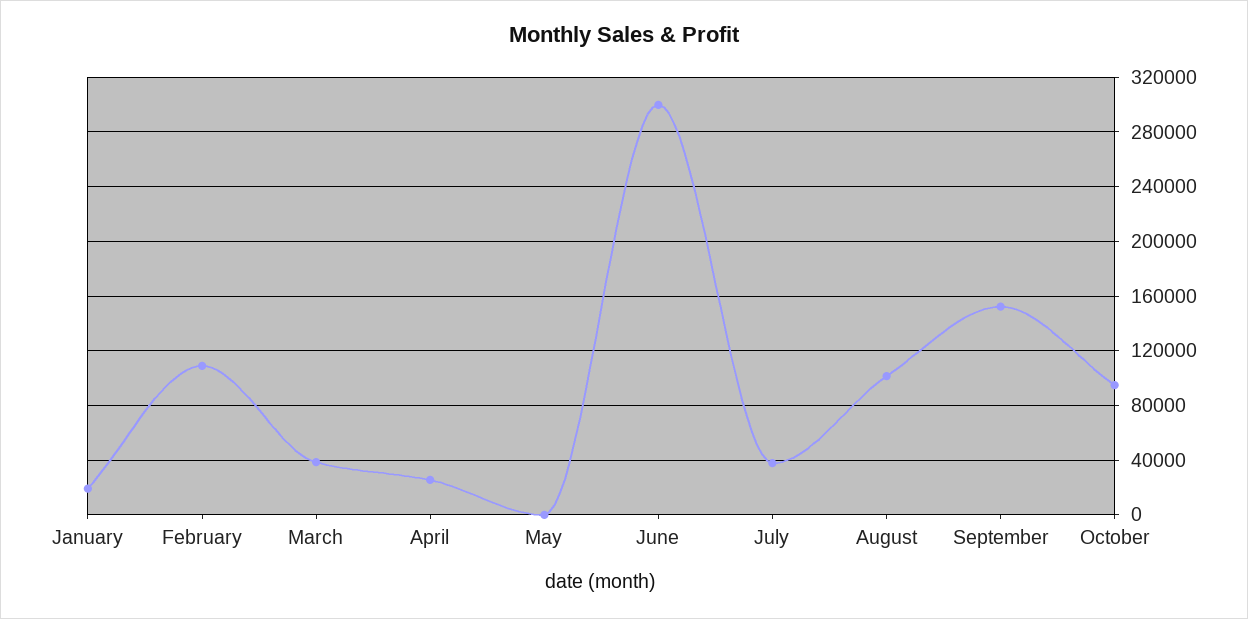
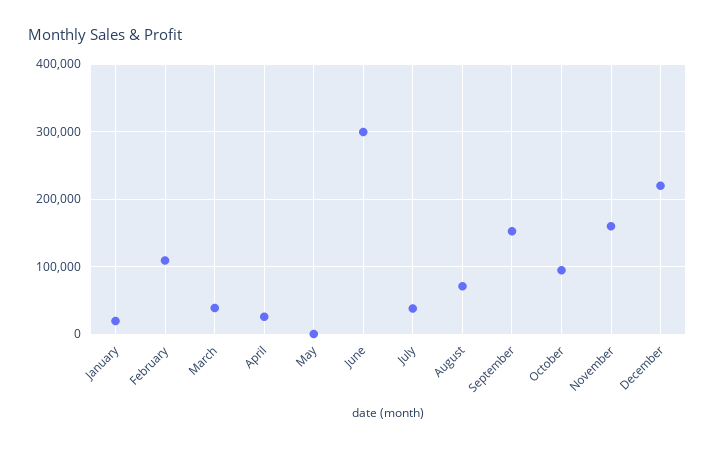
August: 100000 -> 70000
November: none -> 160000
December: none -> 220000

